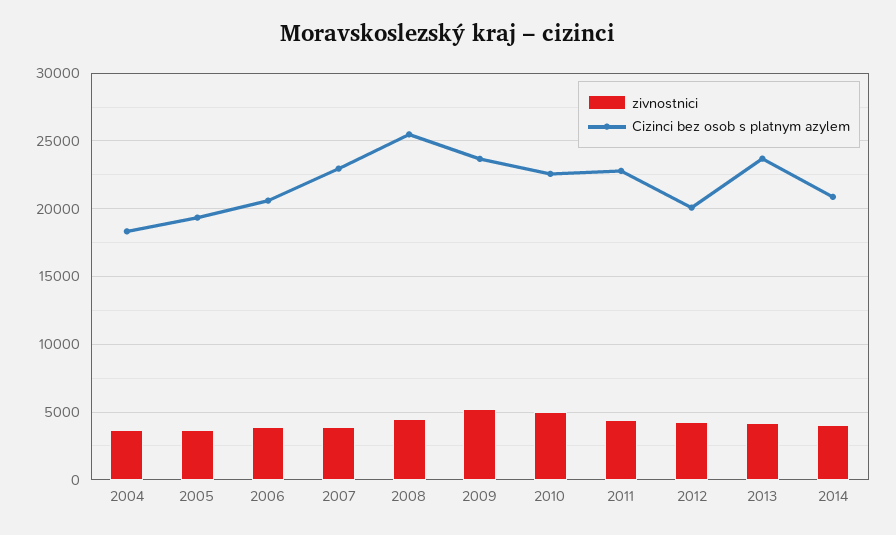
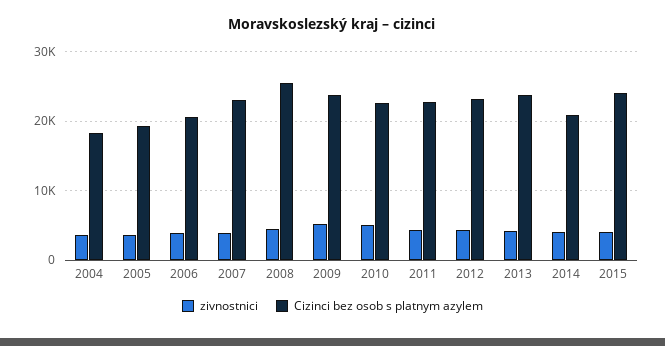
Cizinci bez osob s platnym azylem, 2012: 20000 -> 23000
zivnostnici, 2015: none -> 4000
Cizinci bez osob s platnym azylem, 2015: none -> 24000

